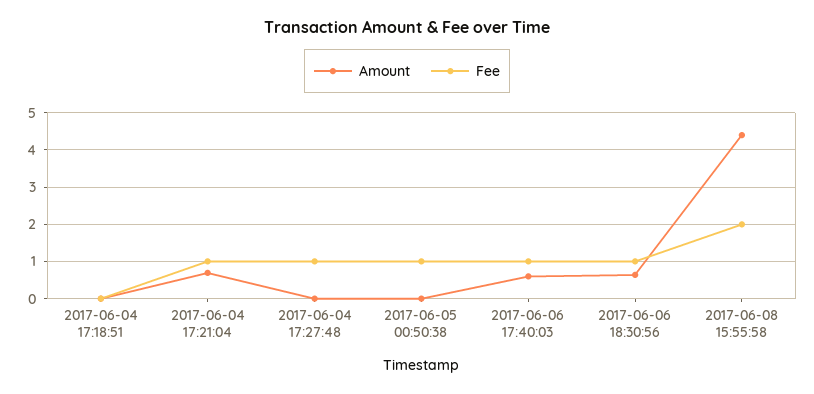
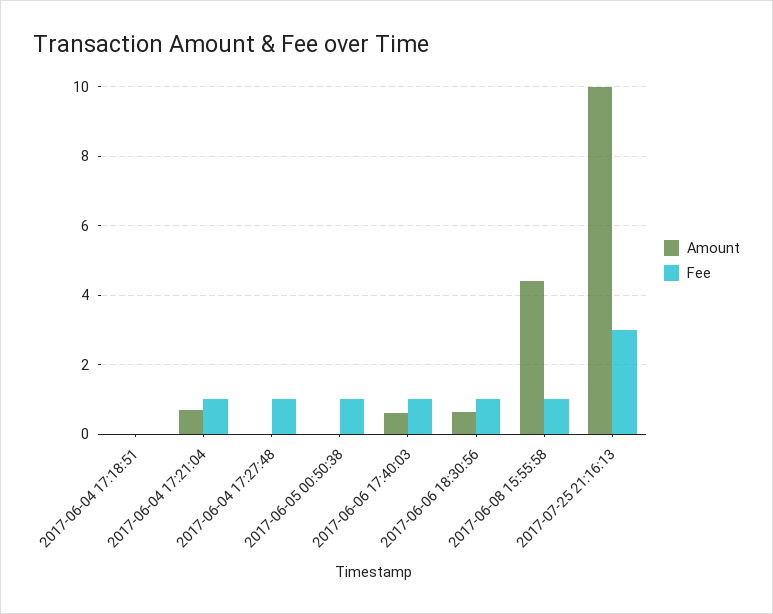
Fee, 2017-06-08 15:55:58: 2 -> 1
Amount, 2017-07-25 21:16:13: none -> 10
Fee, 2017-07-25 21:16:13: none -> 3

